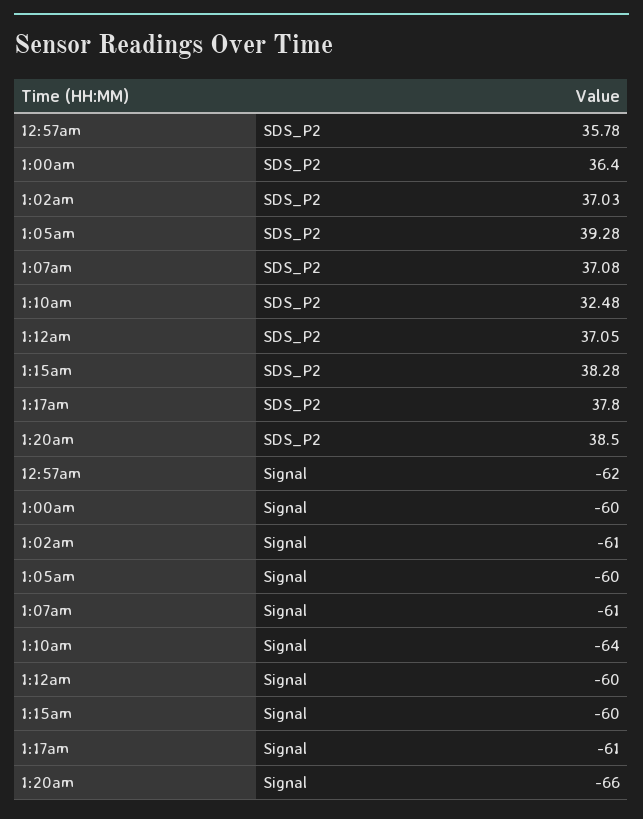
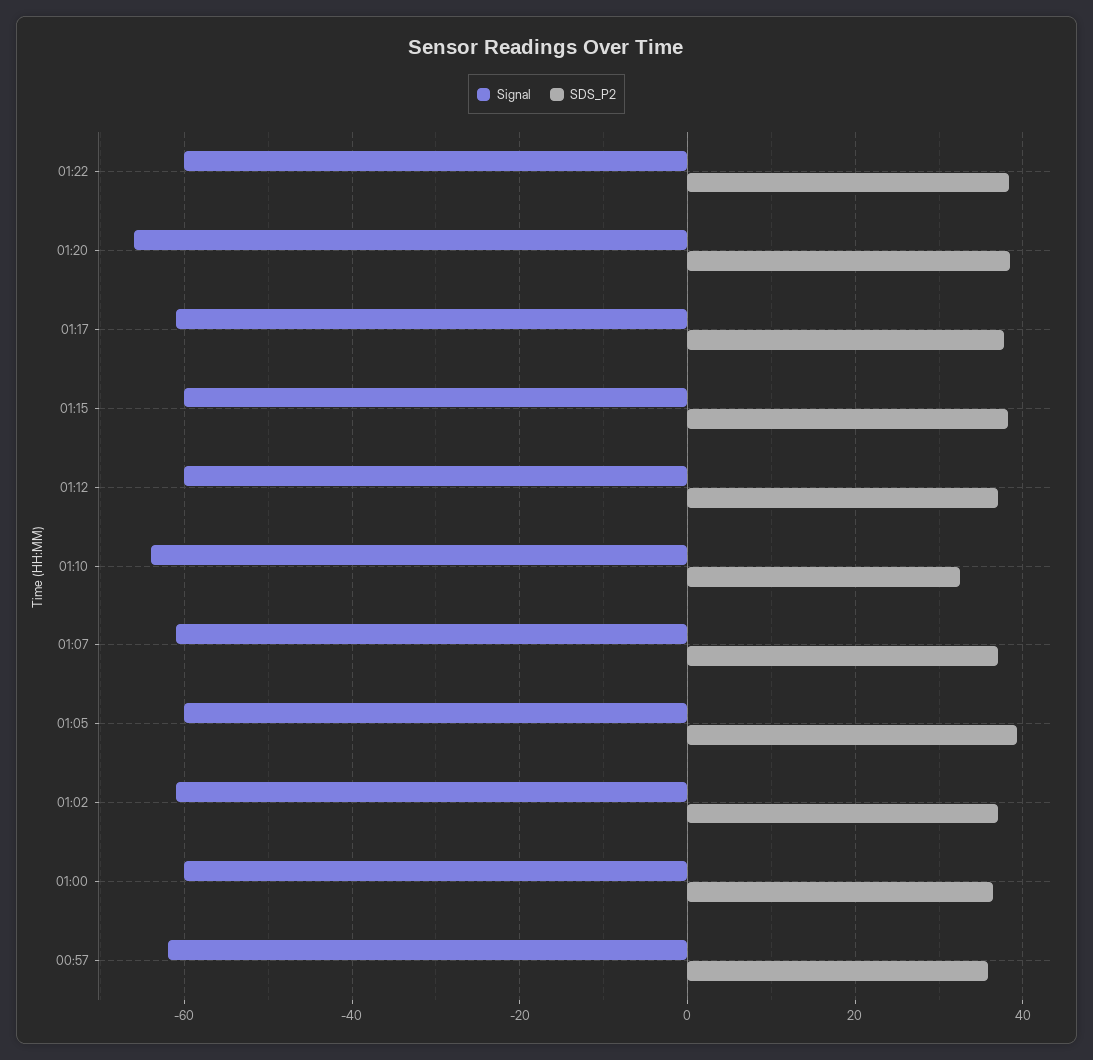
Signal, 01:22: none -> -60
SDS_P2, 01:22: none -> 38

